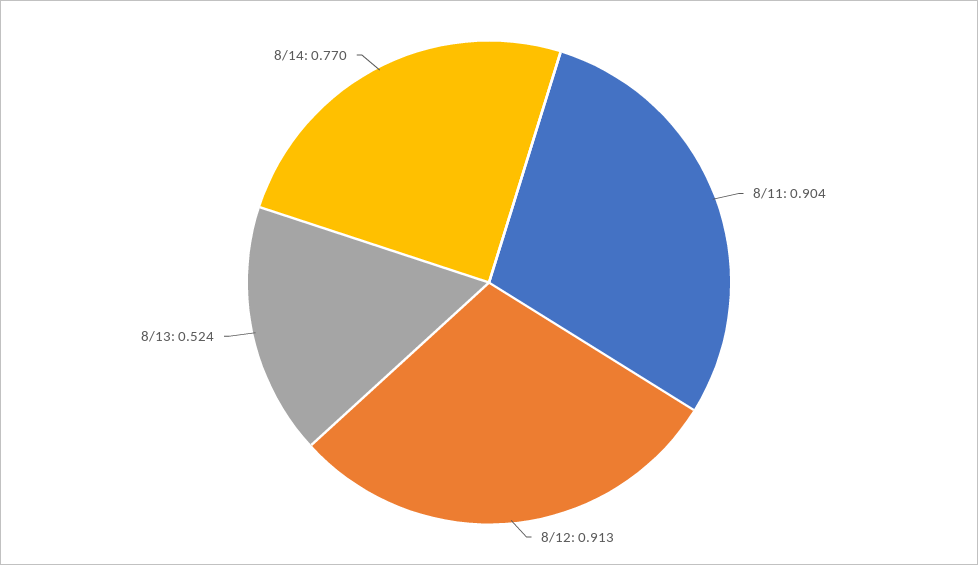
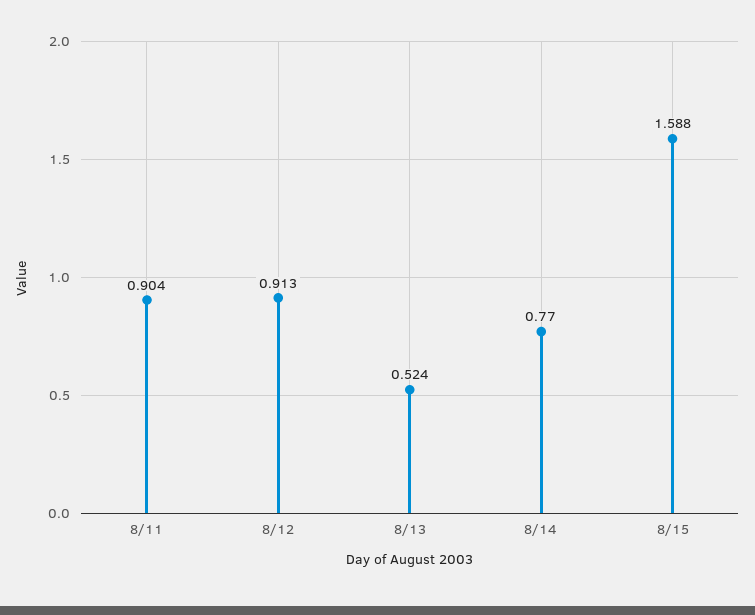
8/15: none -> 1.588

